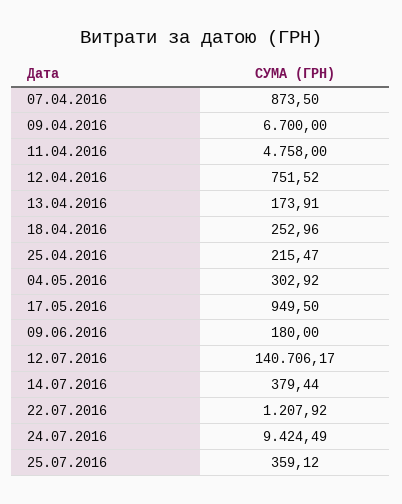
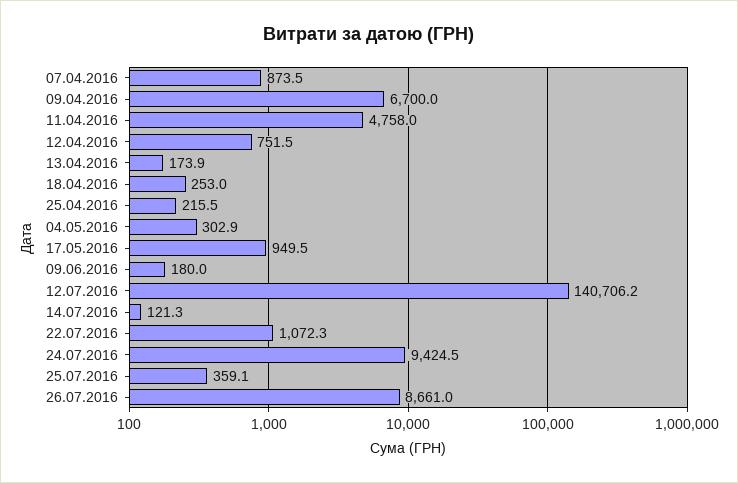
14.07.2016: 379.44 -> 121.3
22.07.2016: 1207.92 -> 1072.3
26.07.2016: none -> 8661

